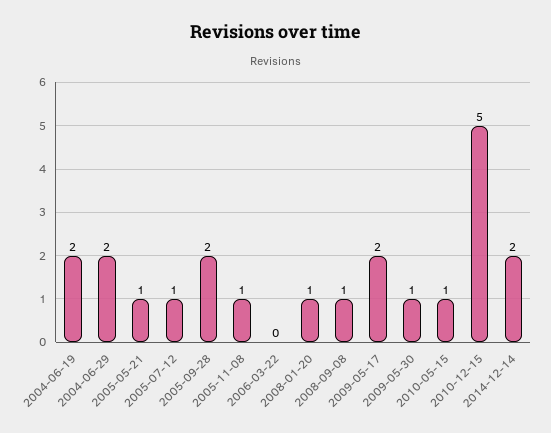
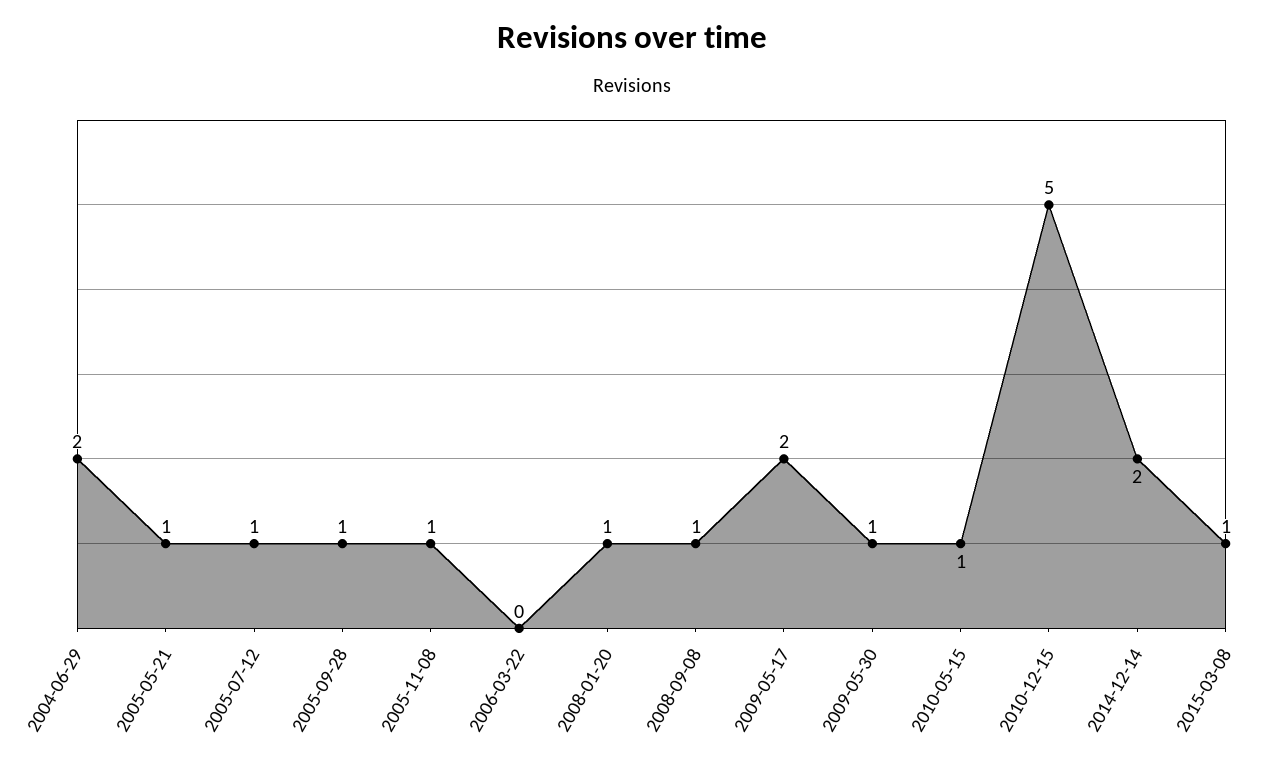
2004-06-19: 2 -> none
2005-09-28: 2 -> 1
2015-03-08: none -> 1

